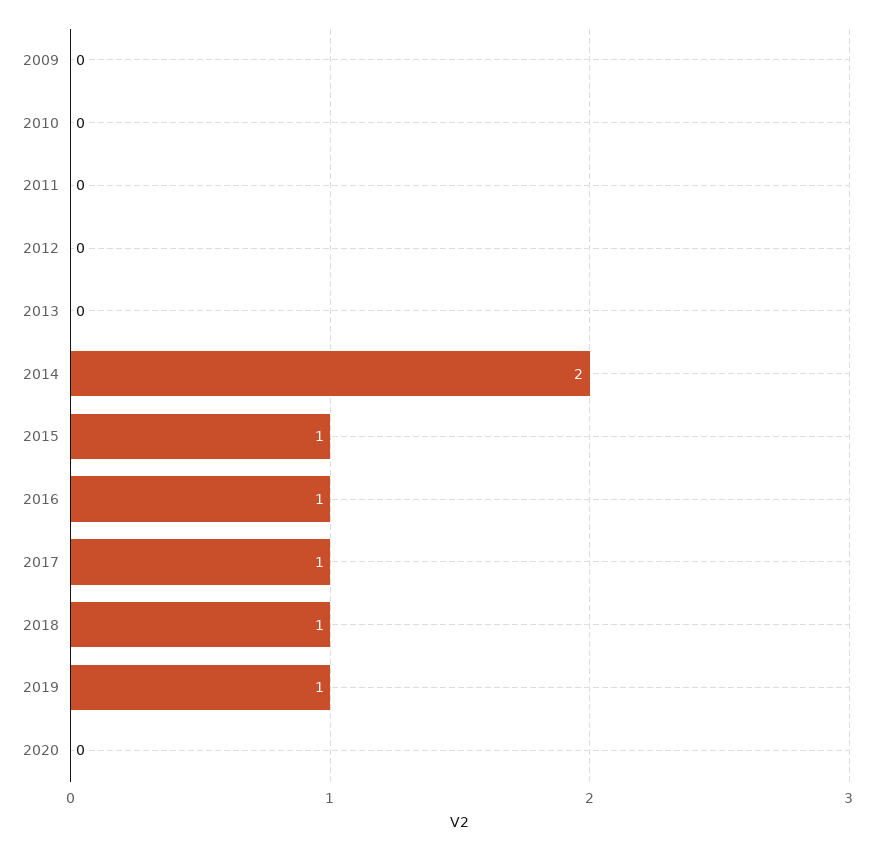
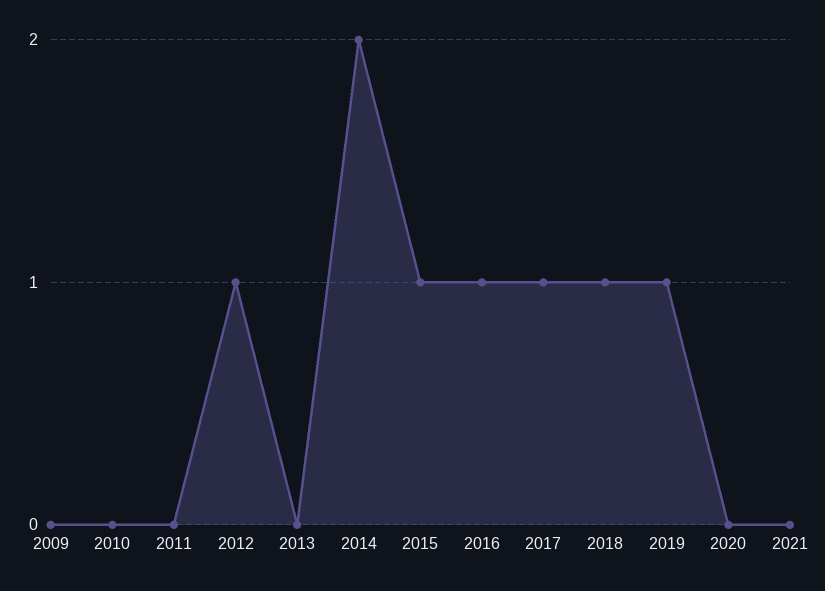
2012: 0 -> 1
2021: none -> 0

